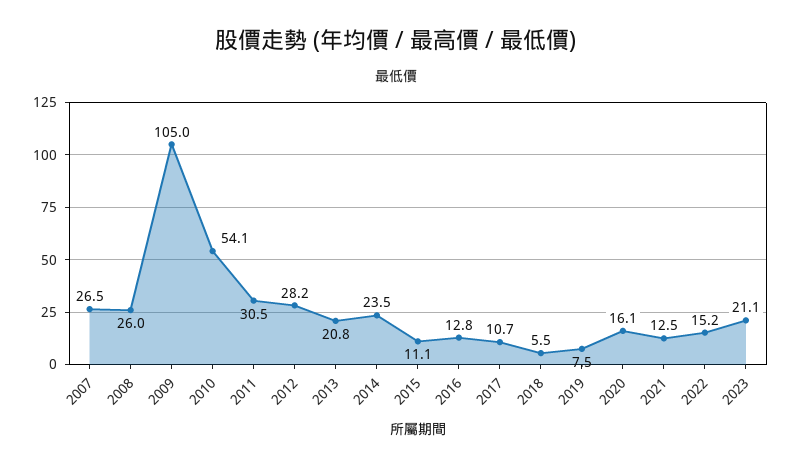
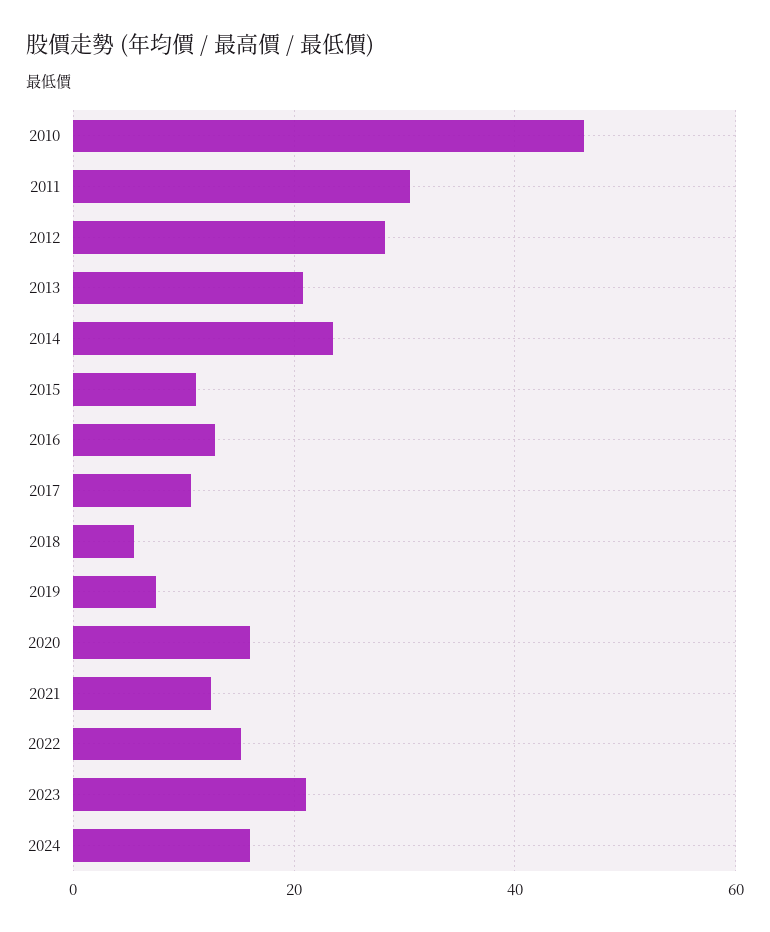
2007: 26.5 -> none
2008: 26 -> none
2009: 105 -> none
2010: 54.1 -> 46
2024: none -> 16

